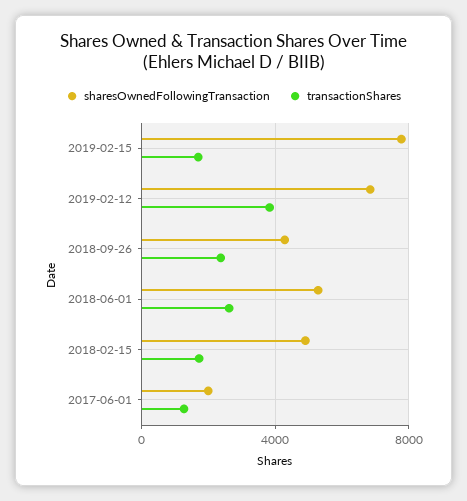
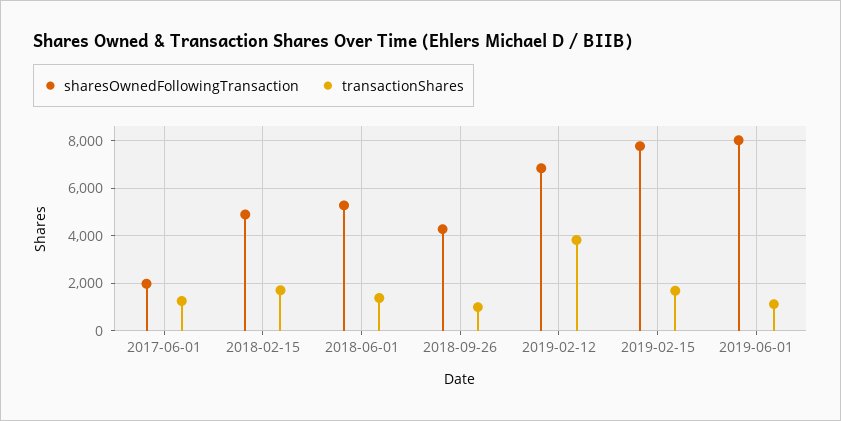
transactionShares, 2018-09-26: 2500 -> 1000
transactionShares, 2018-06-01: 2500 -> 1500
sharesOwnedFollowingTransaction, 2019-06-01: none -> 8000
transactionShares, 2019-06-01: none -> 1000

